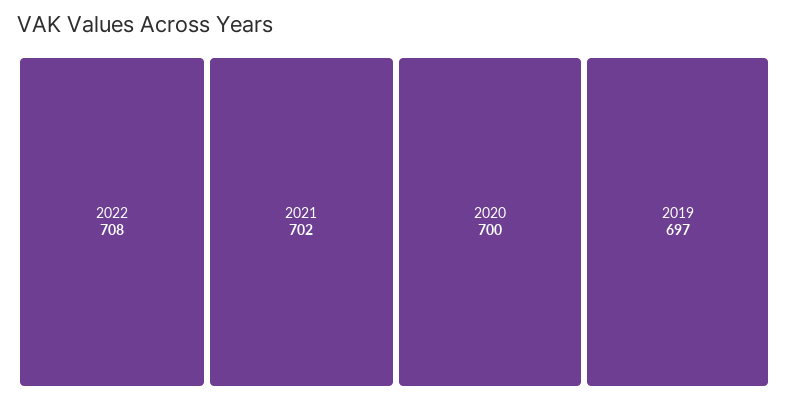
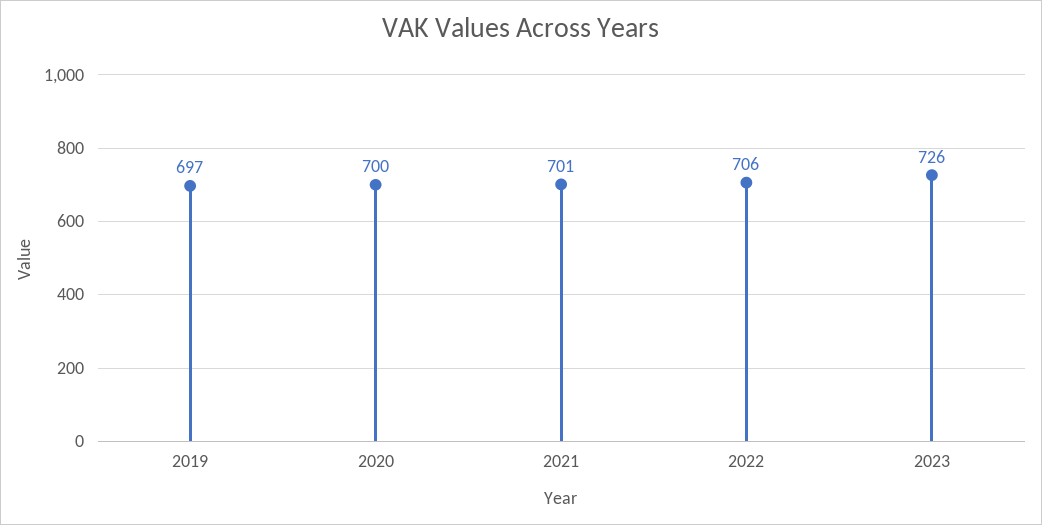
2022: 708 -> 706
2021: 702 -> 701
2023: none -> 726

